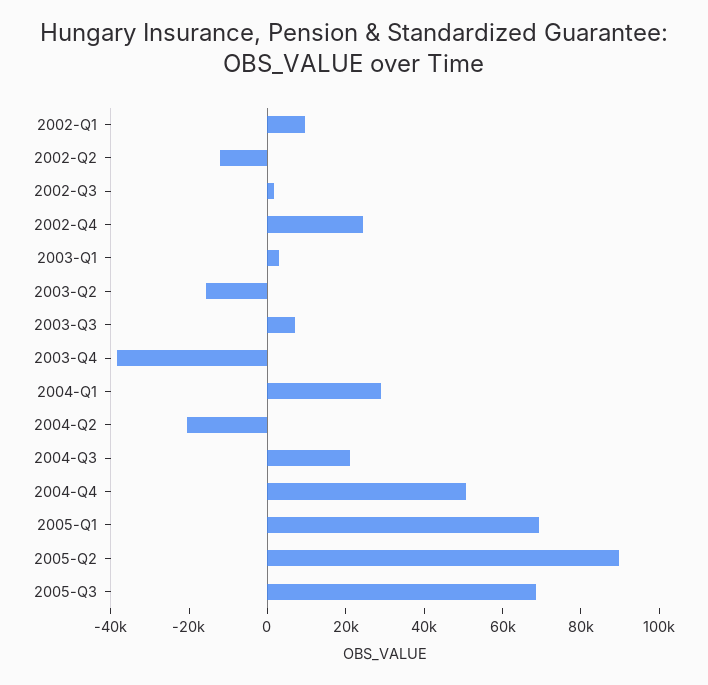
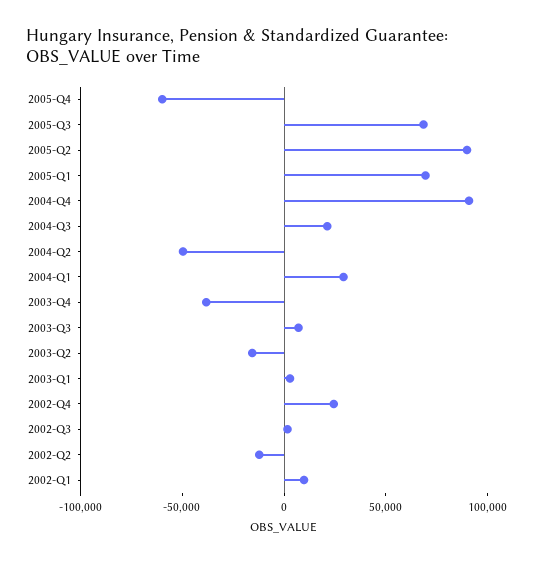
2004-Q2: -20000 -> -50000
2004-Q4: 50000 -> 90000
2005-Q4: none -> -60000

